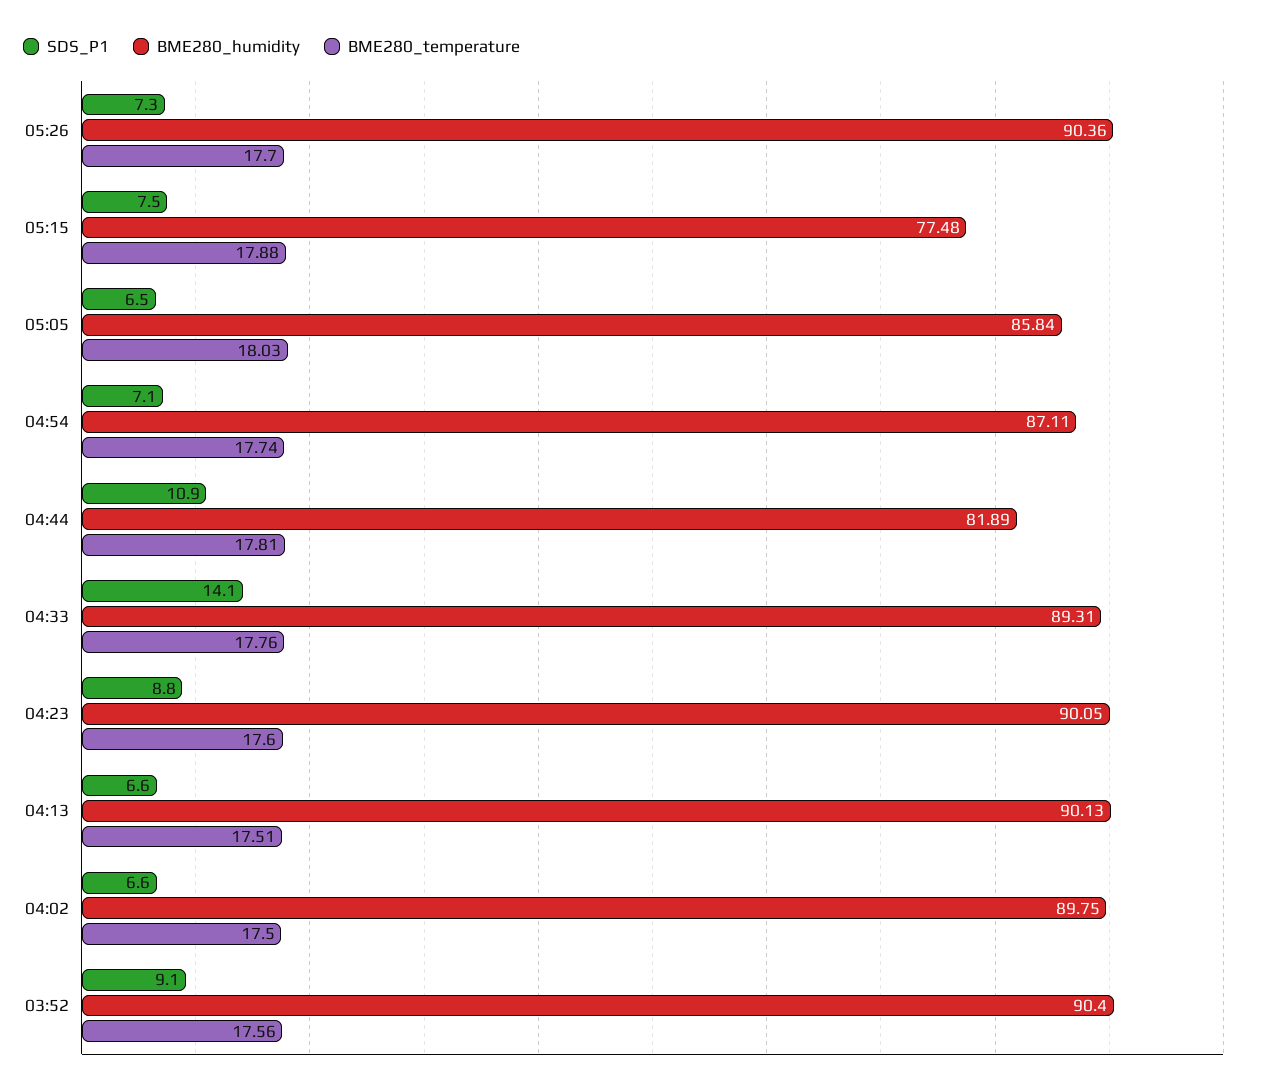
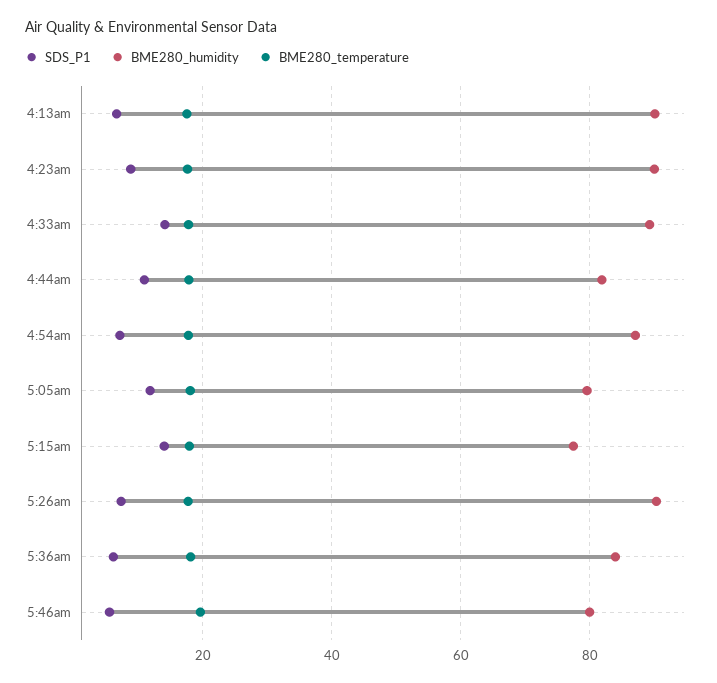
SDS_P1, 05:15: 7.5 -> 14
SDS_P1, 05:05: 6.5 -> 12
BME280_humidity, 05:05: 85.84 -> 80
SDS_P1, 04:02: 6.6 -> none
BME280_humidity, 04:02: 89.75 -> none
BME280_temperature, 04:02: 17.5 -> none
SDS_P1, 03:52: 9.1 -> none
BME280_humidity, 03:52: 90.4 -> none
BME280_temperature, 03:52: 17.56 -> none
SDS_P1, 5:36am: none -> 6
BME280_humidity, 5:36am: none -> 84
BME280_temperature, 5:36am: none -> 18
SDS_P1, 5:46am: none -> 6
BME280_humidity, 5:46am: none -> 80
BME280_temperature, 5:46am: none -> 20

